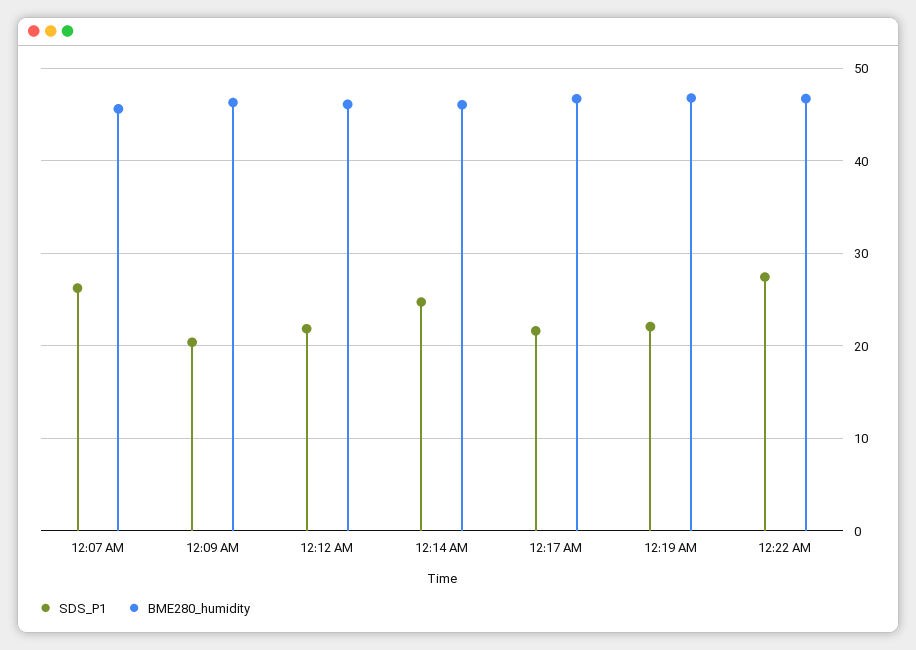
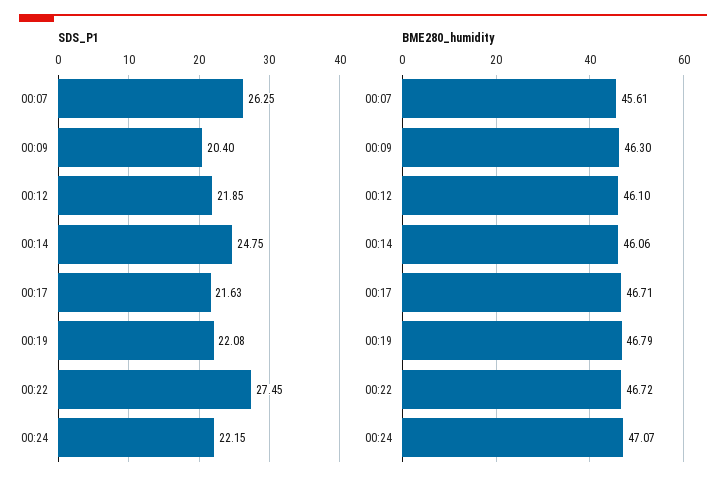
SDS_P1, 00:24: none -> 22.15
BME280_humidity, 00:24: none -> 47.07

